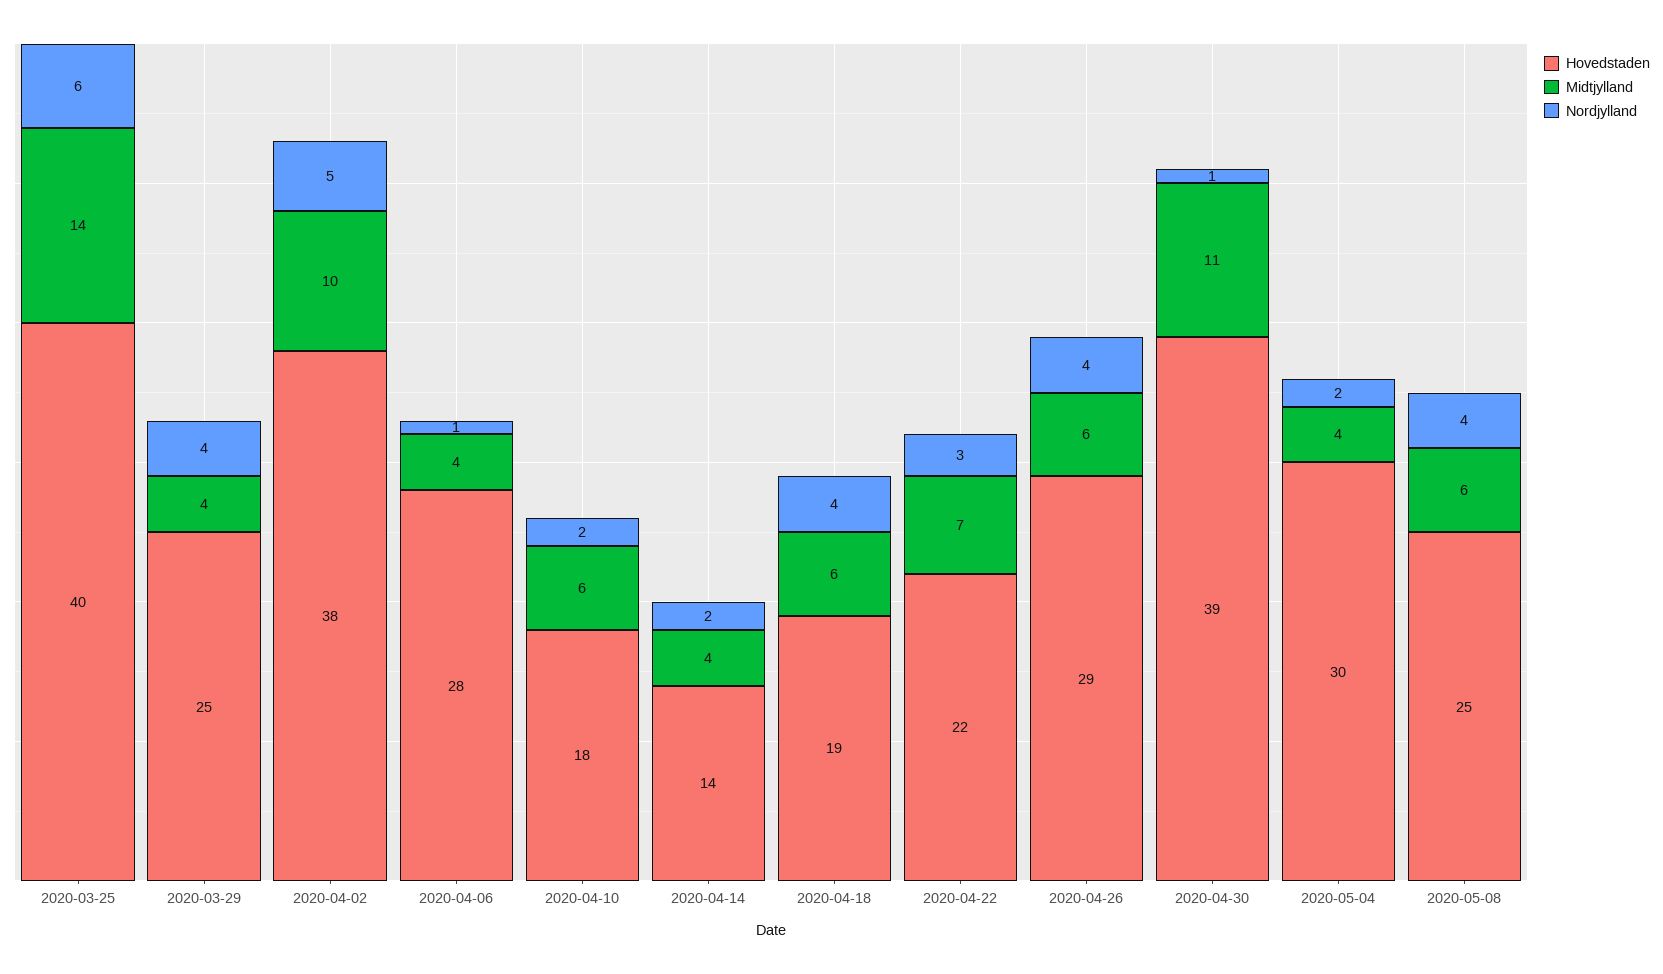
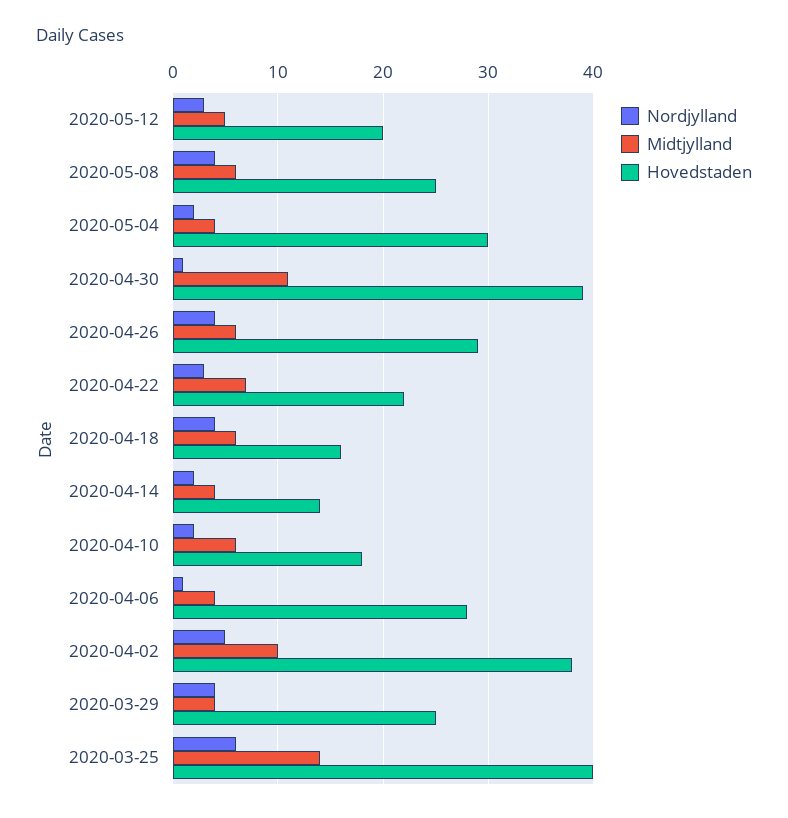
Hovedstaden, 2020-04-18: 19 -> 16
Nordjylland, 2020-05-12: none -> 3
Midtjylland, 2020-05-12: none -> 5
Hovedstaden, 2020-05-12: none -> 20

